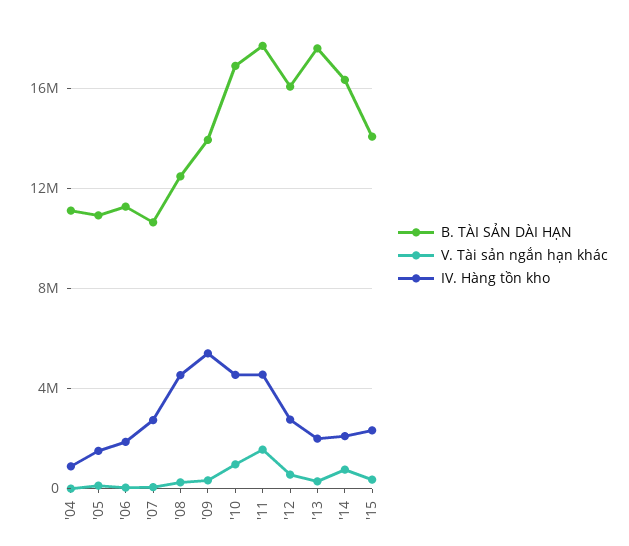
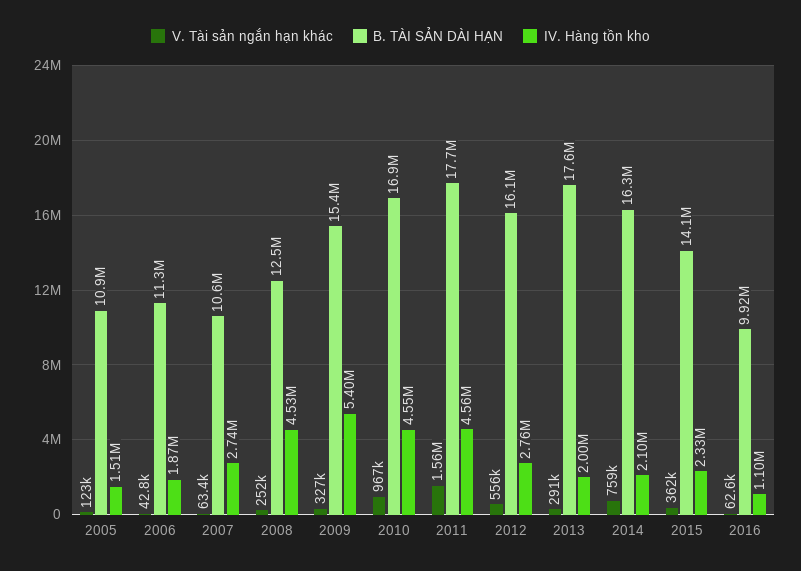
B. TÀI SẢN DÀI HẠN, '04: 11000000 -> none
V. Tài sản ngắn hạn khác, '04: 0 -> none
IV. Hàng tồn kho, '04: 1000000 -> none
B. TÀI SẢN DÀI HẠN, '09: 14000000 -> 15400000
V. Tài sản ngắn hạn khác, 2016: none -> 62600
B. TÀI SẢN DÀI HẠN, 2016: none -> 9920000
IV. Hàng tồn kho, 2016: none -> 1100000

